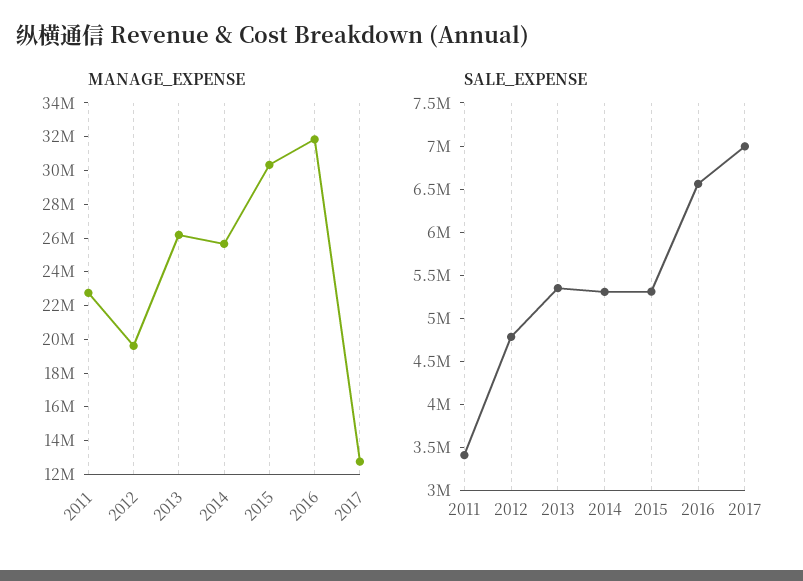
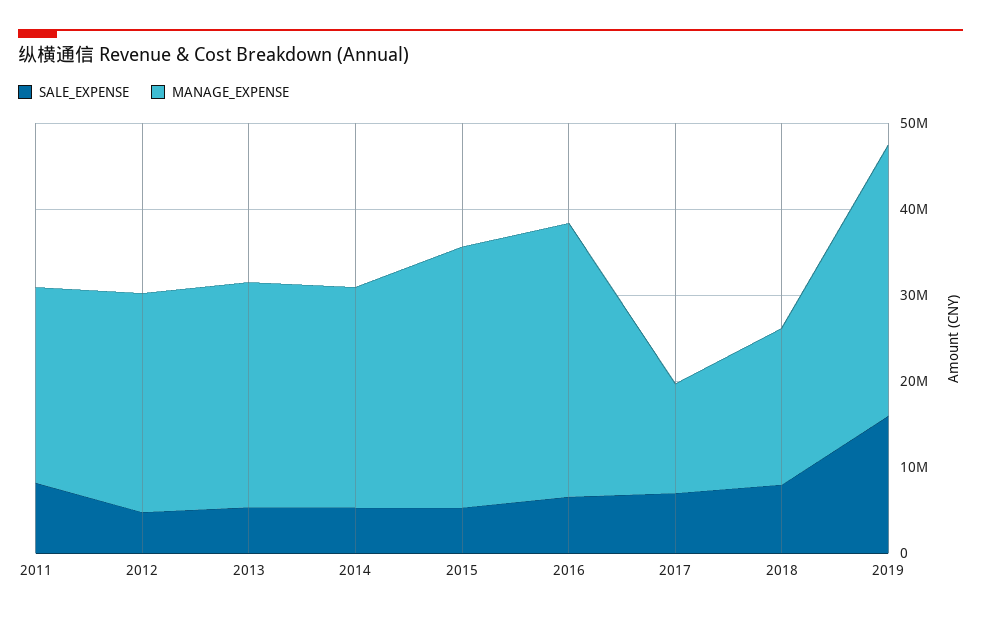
MANAGE_EXPENSE, 2012: 19500000 -> 26000000
SALE_EXPENSE, 2011: 3400000 -> 8000000
SALE_EXPENSE, 2018: none -> 8000000
MANAGE_EXPENSE, 2018: none -> 18000000
SALE_EXPENSE, 2019: none -> 16000000
MANAGE_EXPENSE, 2019: none -> 32000000

